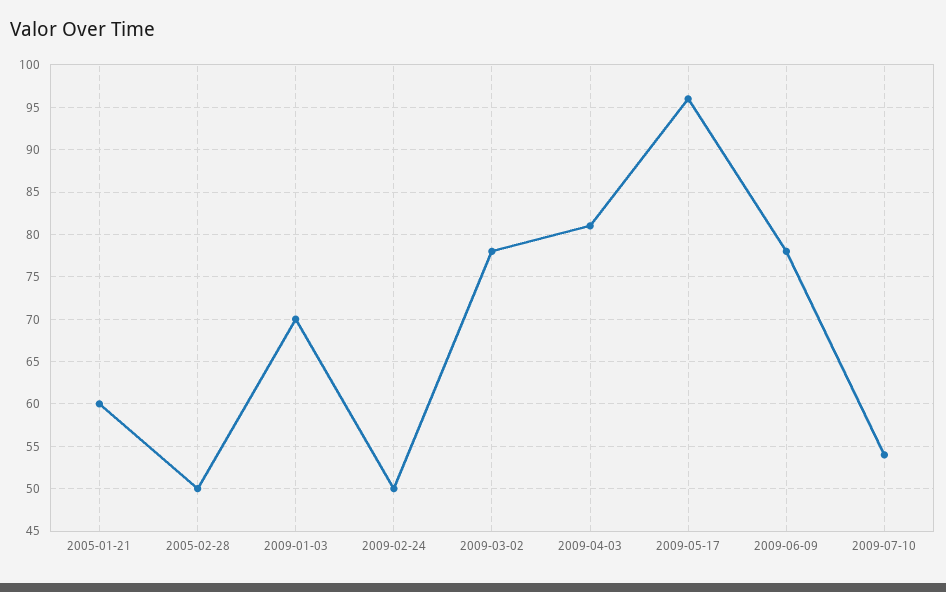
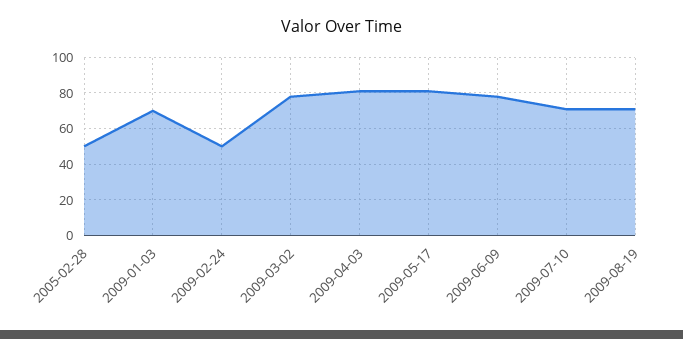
2005-01-21: 60 -> none
2009-05-17: 96 -> 80
2009-07-10: 54 -> 70
2009-08-19: none -> 70

